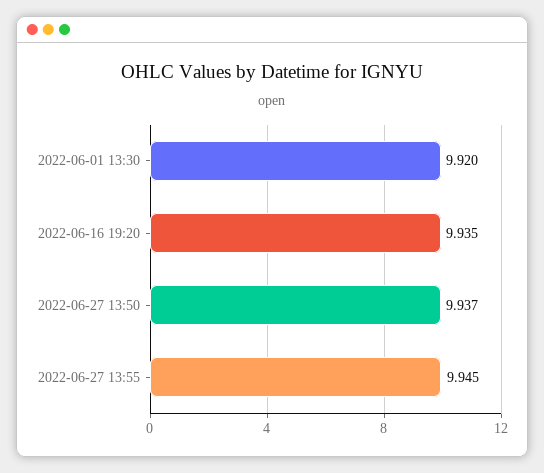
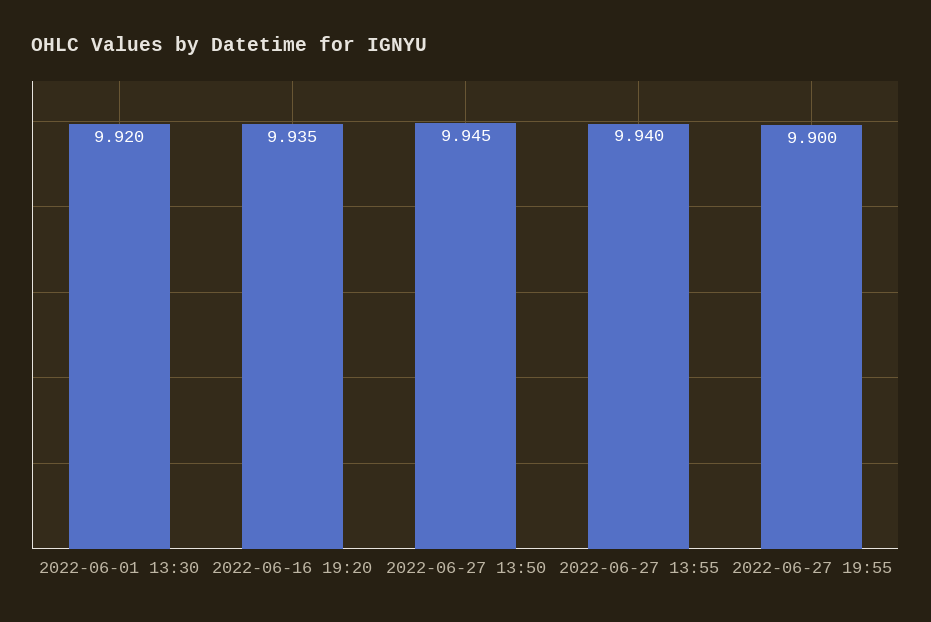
2022-06-27 13:50: 9.937 -> 9.945
2022-06-27 13:55: 9.945 -> 9.94
2022-06-27 19:55: none -> 9.9

